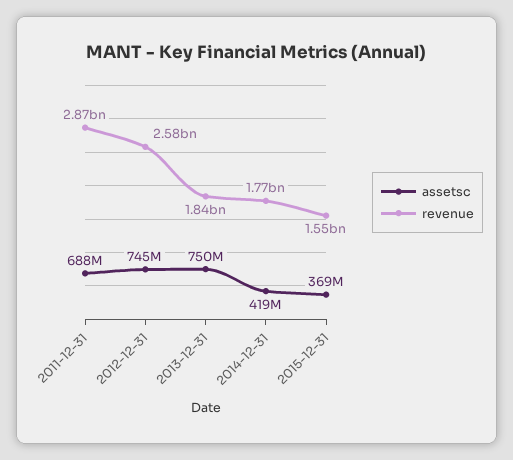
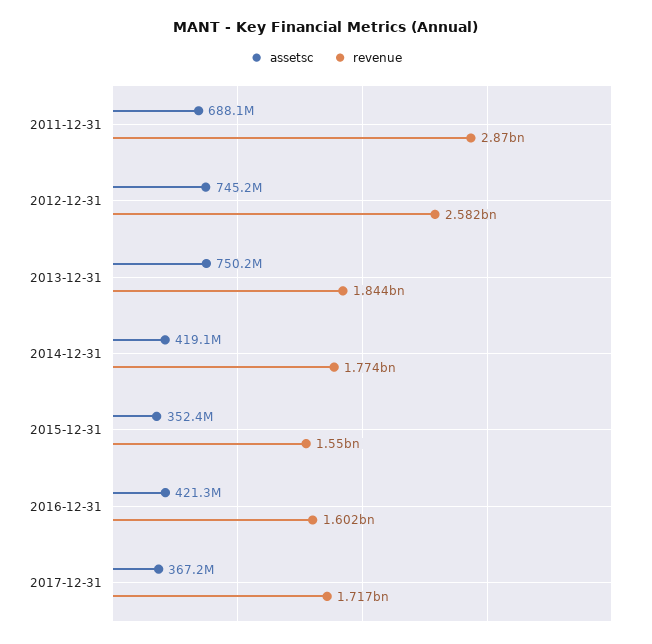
assetsc, 2015-12-31: 369000000 -> 352400000
assetsc, 2016-12-31: none -> 421300000
revenue, 2016-12-31: none -> 1602000000
assetsc, 2017-12-31: none -> 367200000
revenue, 2017-12-31: none -> 1717000000

